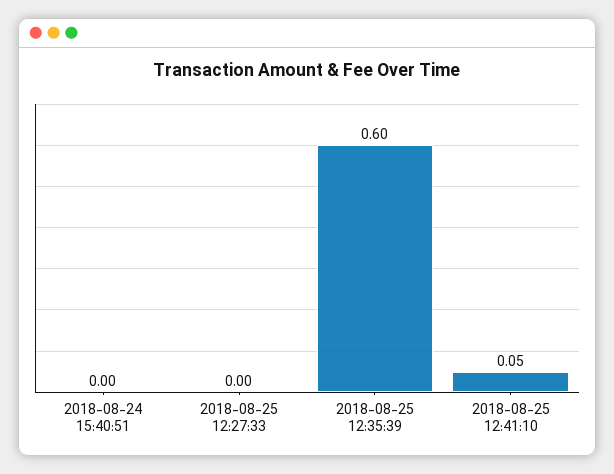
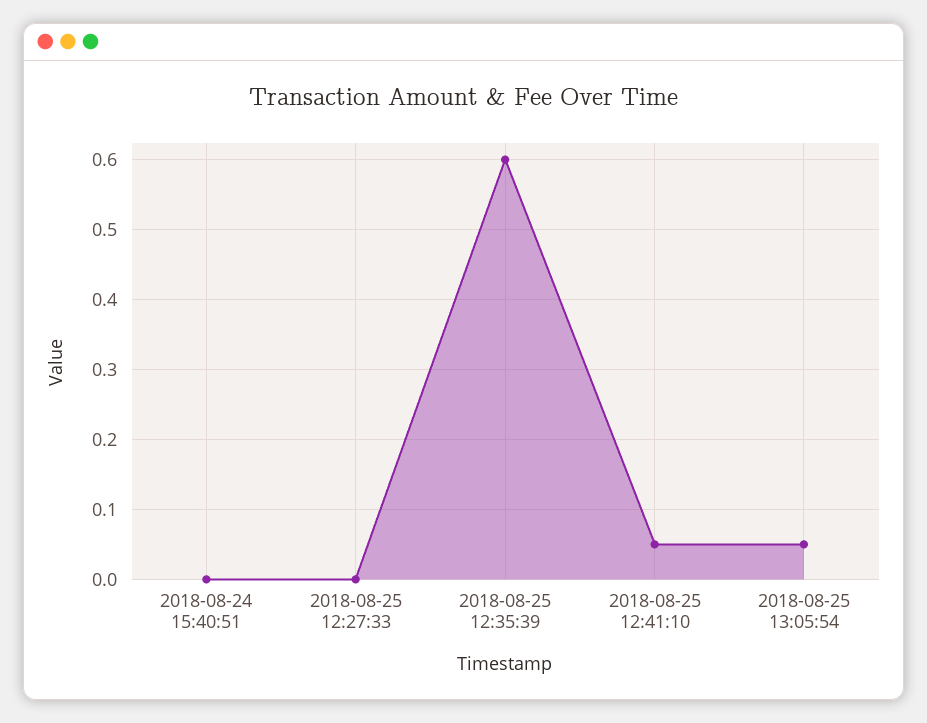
2018-08-25 13:05:54: none -> 0.05

